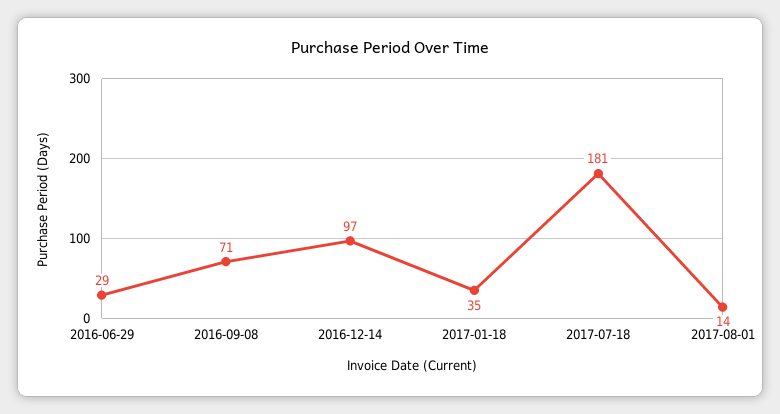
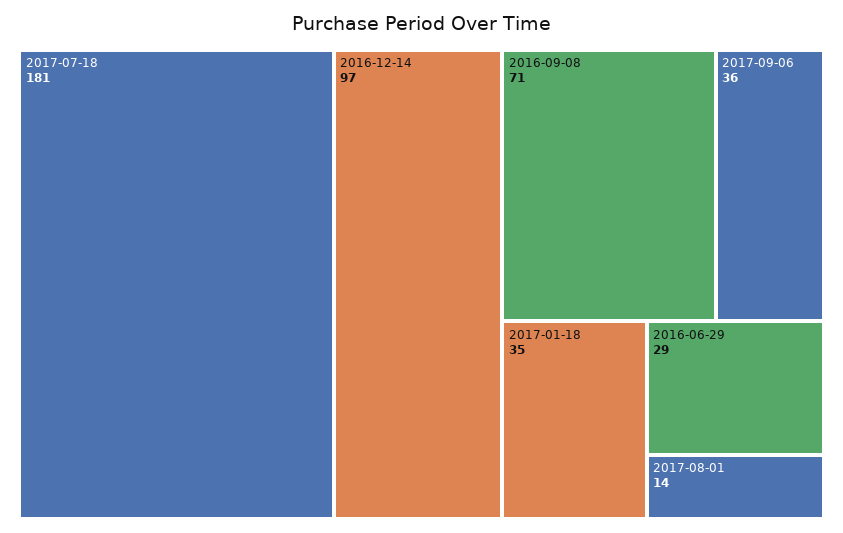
2017-09-06: none -> 36

